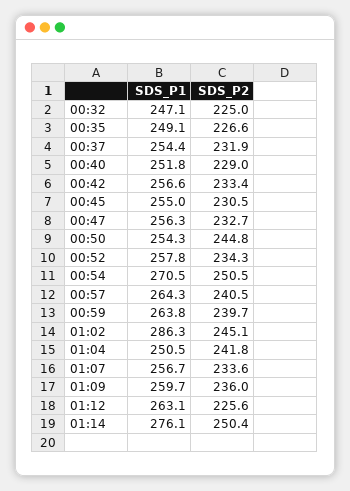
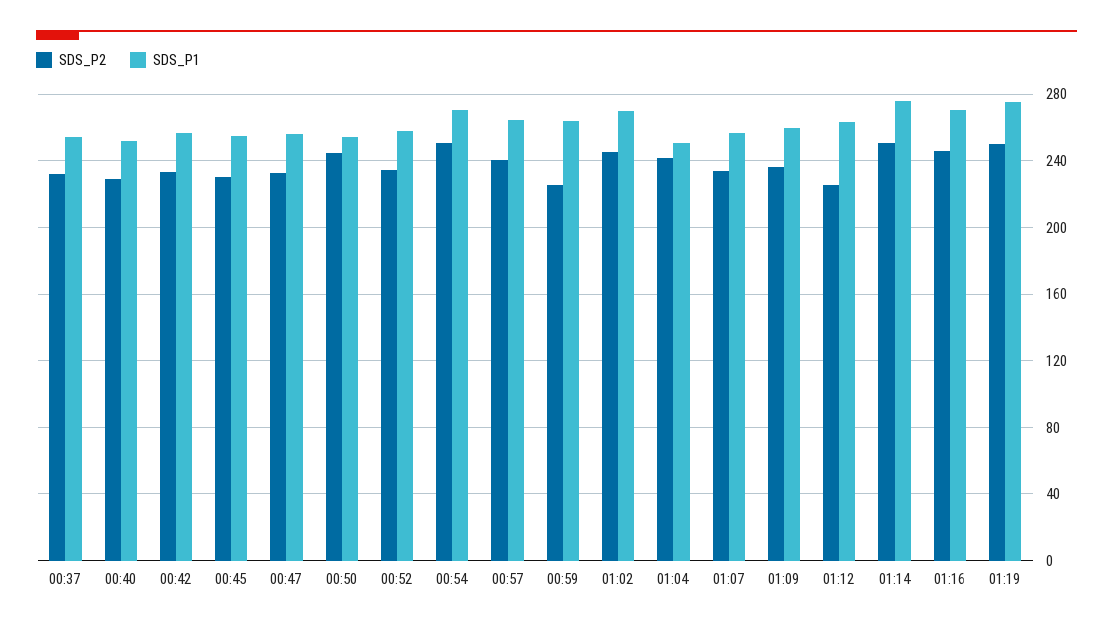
SDS_P1, 00:32: 247.1 -> none
SDS_P2, 00:32: 225 -> none
SDS_P1, 00:35: 249.1 -> none
SDS_P2, 00:35: 226.6 -> none
SDS_P2, 00:59: 239.7 -> 225
SDS_P1, 01:02: 286.3 -> 270
SDS_P2, 01:16: none -> 245
SDS_P1, 01:16: none -> 270
SDS_P2, 01:19: none -> 250
SDS_P1, 01:19: none -> 275

